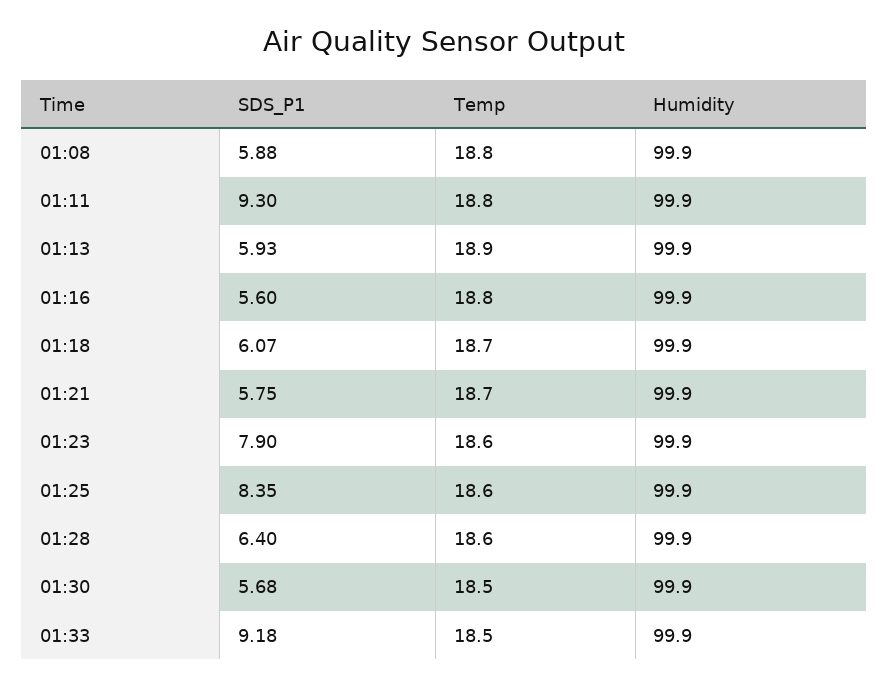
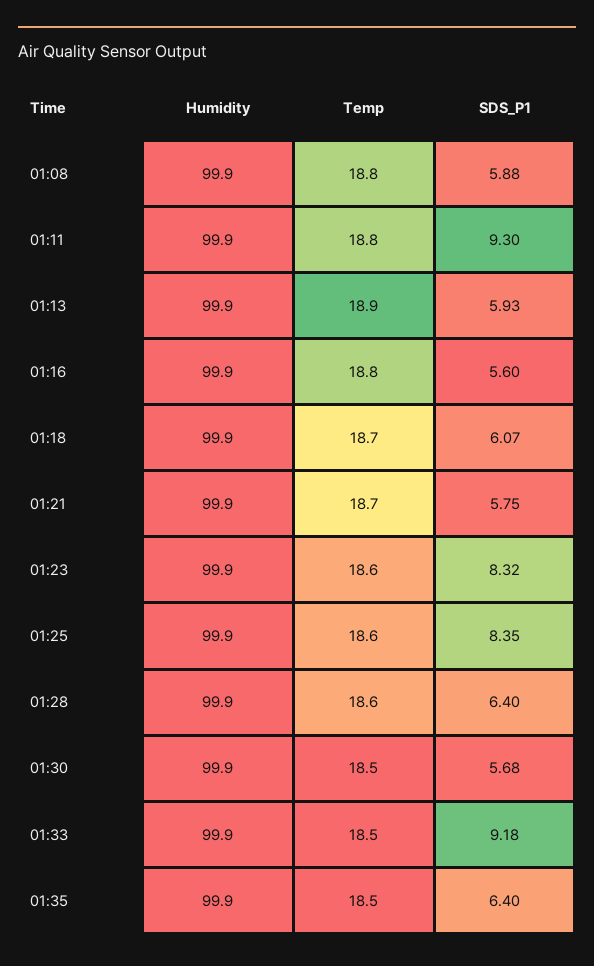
SDS_P1, 01:23: 7.9 -> 8.32
Humidity, 01:35: none -> 99.9
Temp, 01:35: none -> 18.5
SDS_P1, 01:35: none -> 6.4

